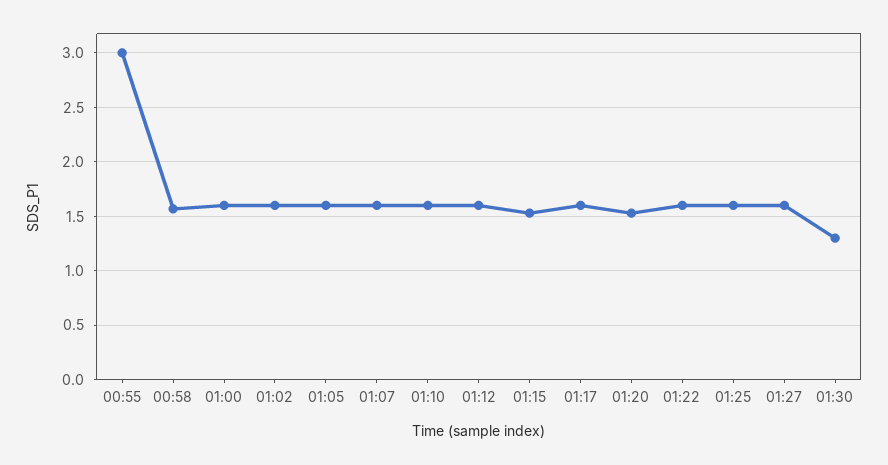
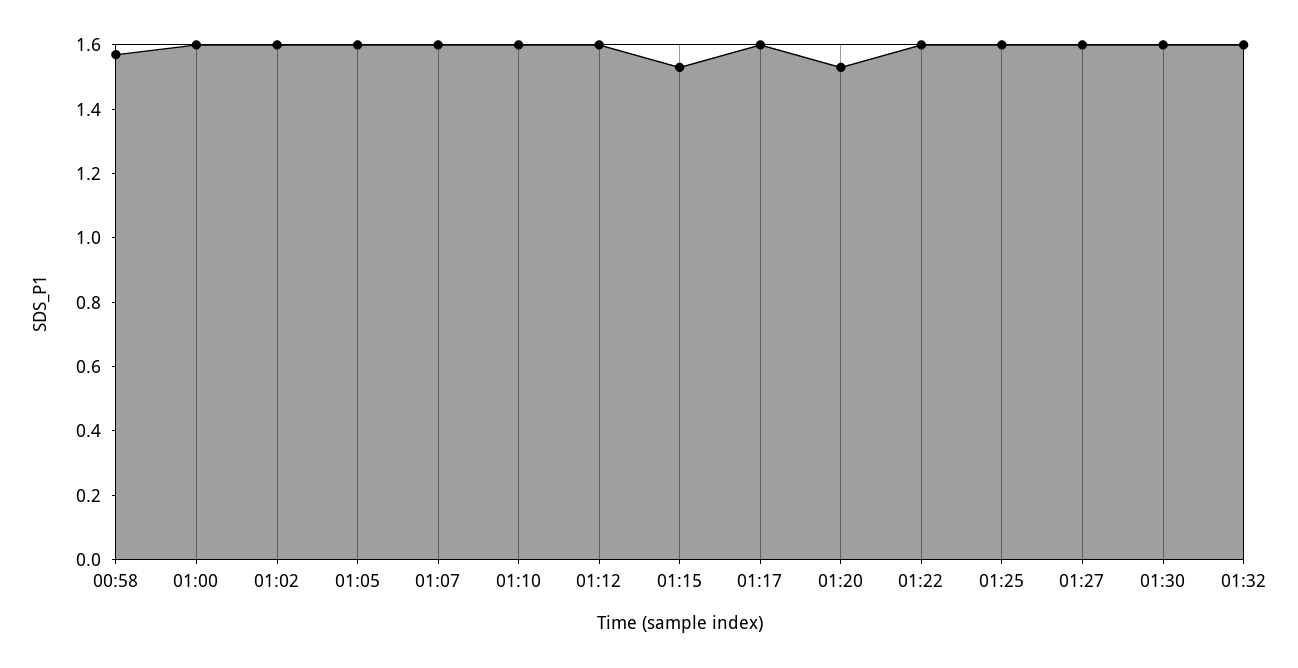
00:55: 3 -> none
01:30: 1.3 -> 1.6
01:32: none -> 1.6

